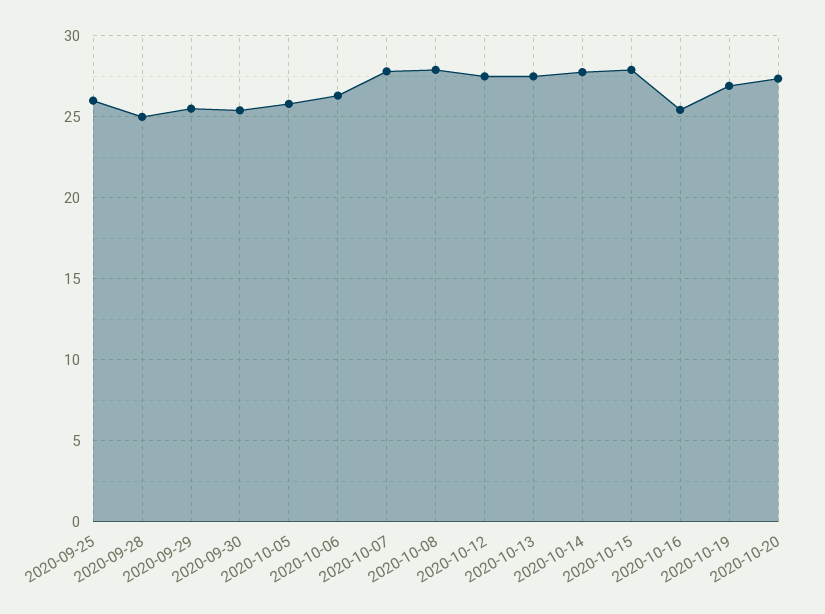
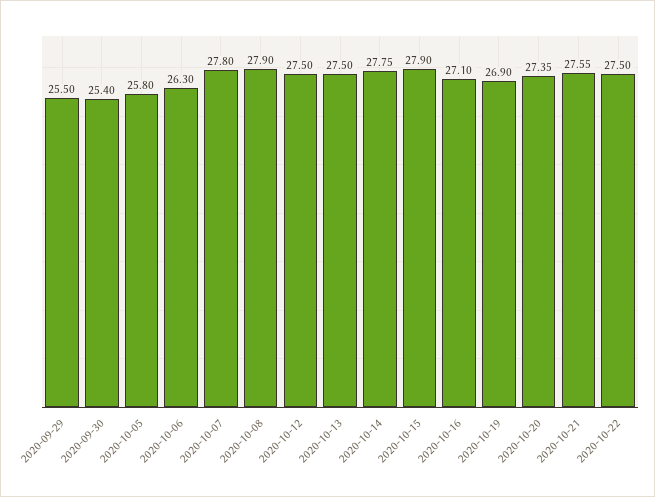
2020-09-25: 26 -> none
2020-09-28: 25 -> none
2020-10-16: 25.5 -> 27.1
2020-10-21: none -> 27.55
2020-10-22: none -> 27.5

